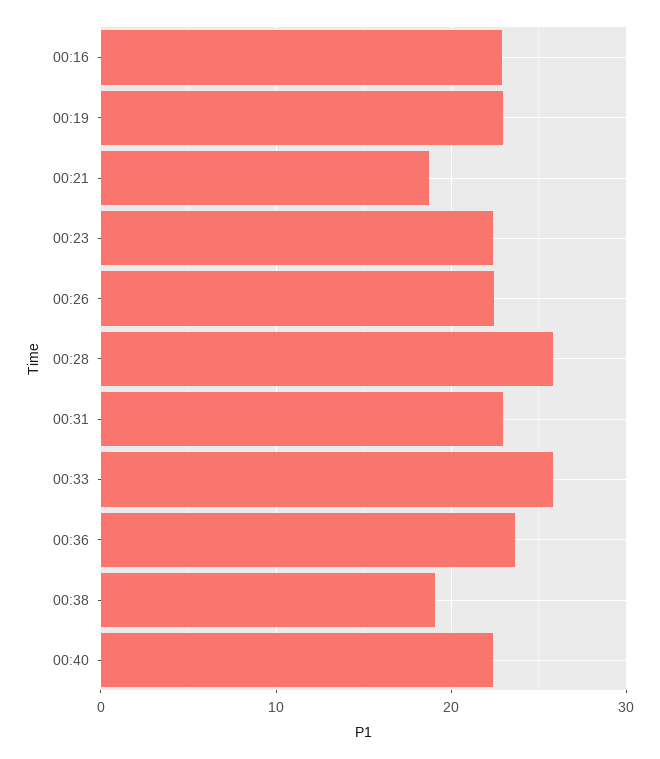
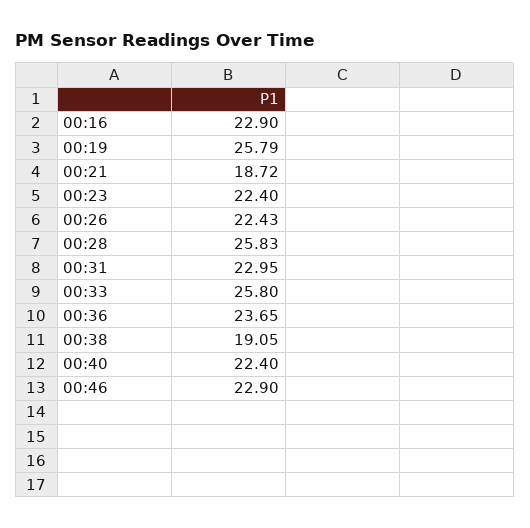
00:19: 23 -> 25.79
00:46: none -> 22.9

